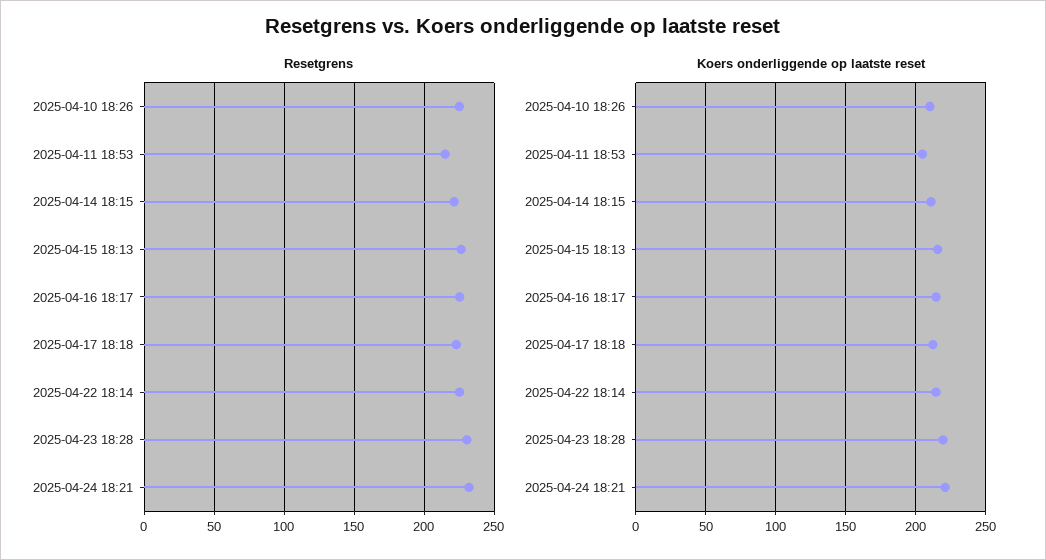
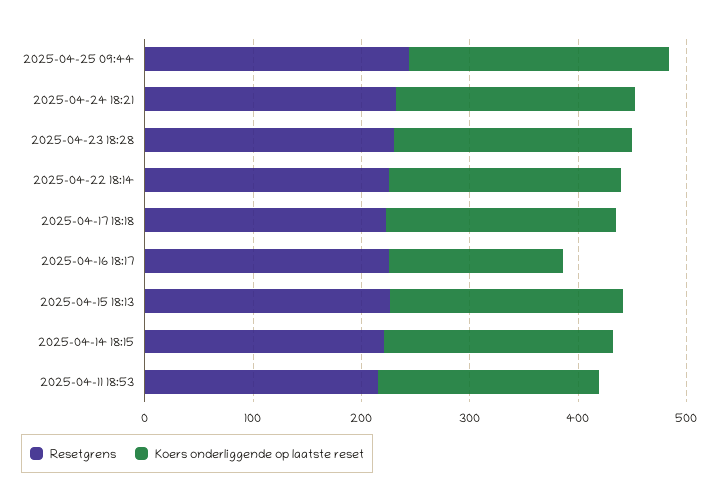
Resetgrens, 2025-04-10 18:26: 225 -> none
Koers onderliggende op laatste reset, 2025-04-10 18:26: 210 -> none
Koers onderliggende op laatste reset, 2025-04-16 18:17: 215 -> 160
Resetgrens, 2025-04-25 09:44: none -> 240
Koers onderliggende op laatste reset, 2025-04-25 09:44: none -> 240

